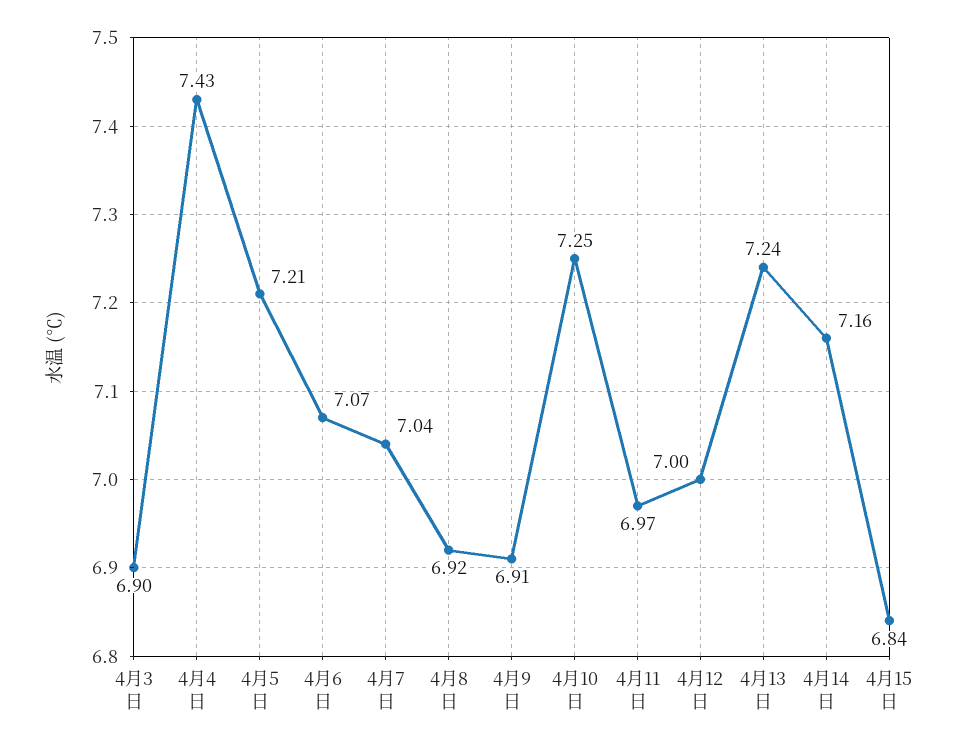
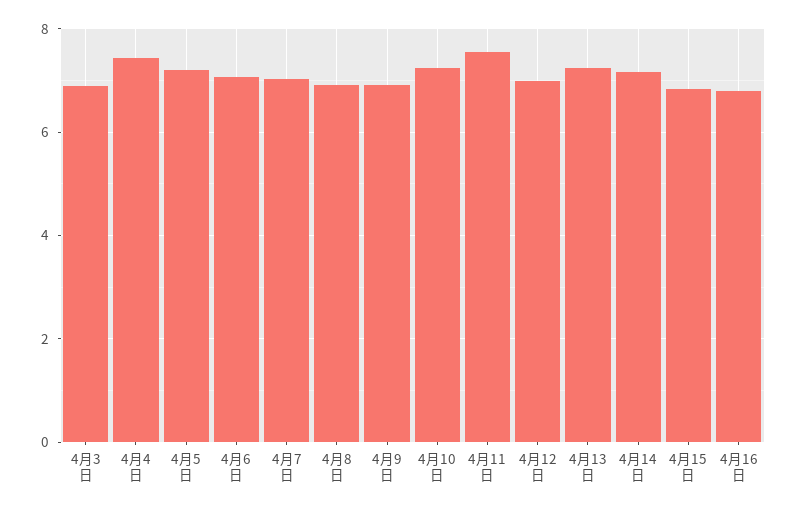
4月11日: 6.97 -> 7.6
4月16日: none -> 6.8

